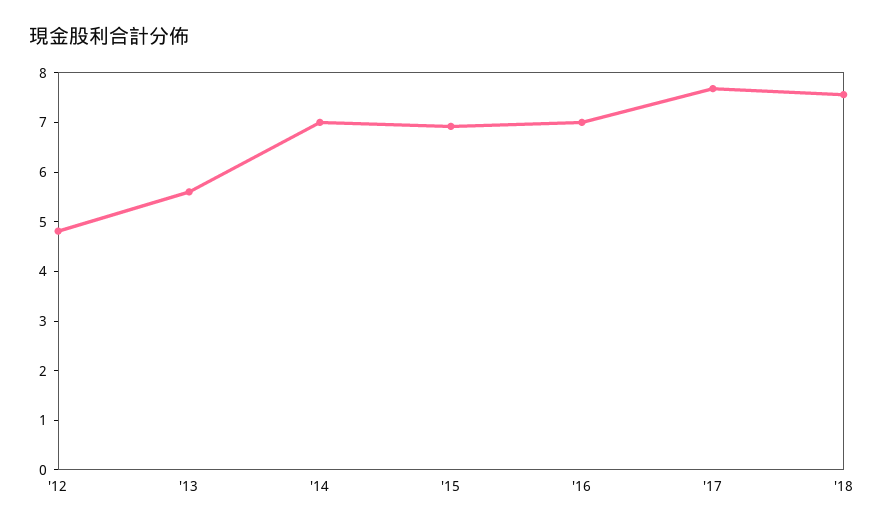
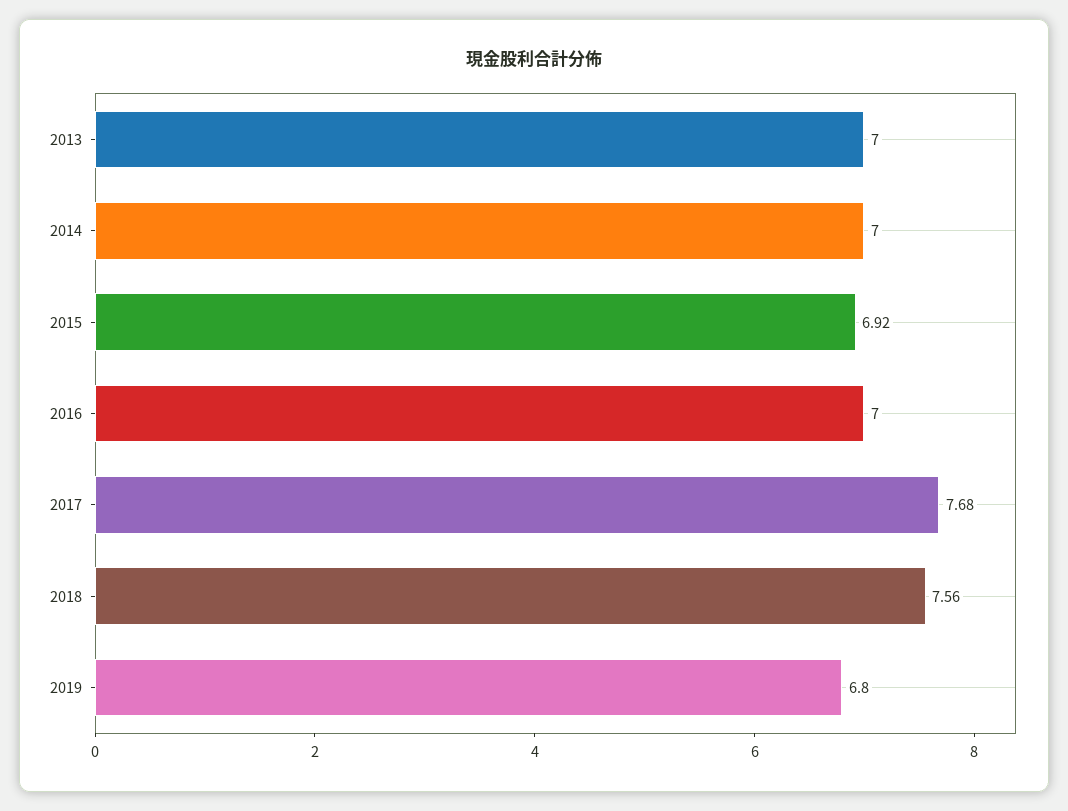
'12: 4.8 -> none
'13: 5.6 -> 7
2019: none -> 6.8

